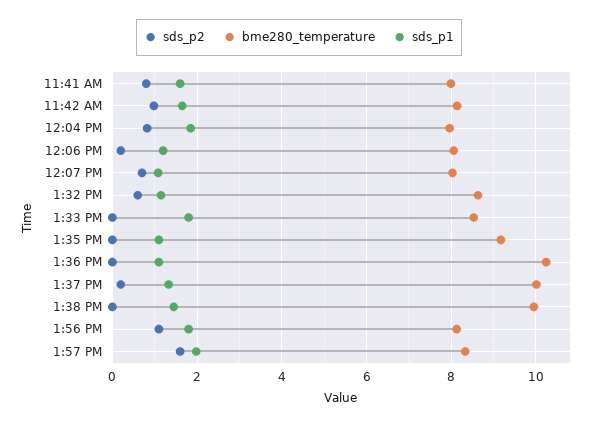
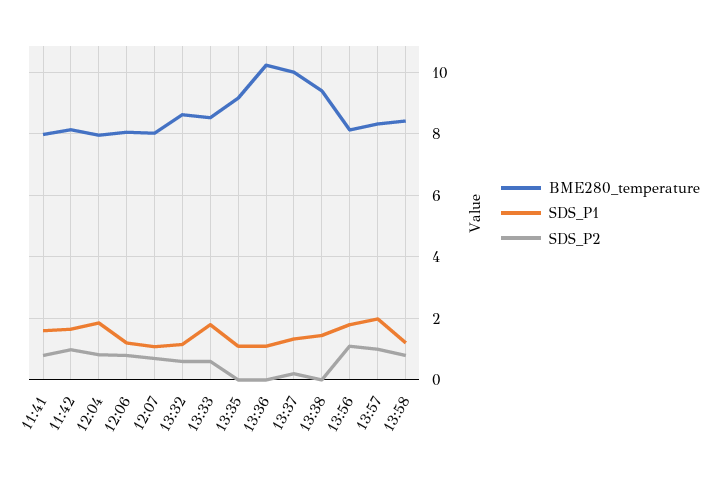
sds_p2, 12:06 PM: 0.2 -> 0.8
sds_p2, 1:33 PM: 0 -> 0.6
bme280_temperature, 1:38 PM: 10 -> 9.4
sds_p2, 1:57 PM: 1.6 -> 1
bme280_temperature, 13:58: none -> 8.4
sds_p1, 13:58: none -> 1.2
sds_p2, 13:58: none -> 0.8

